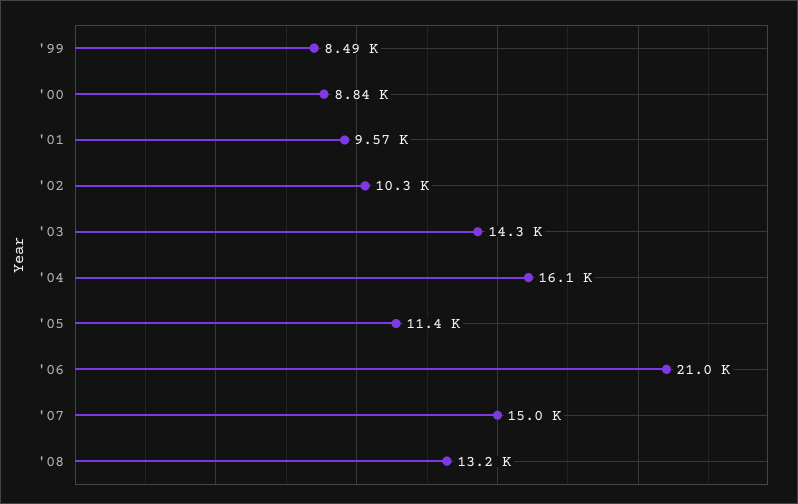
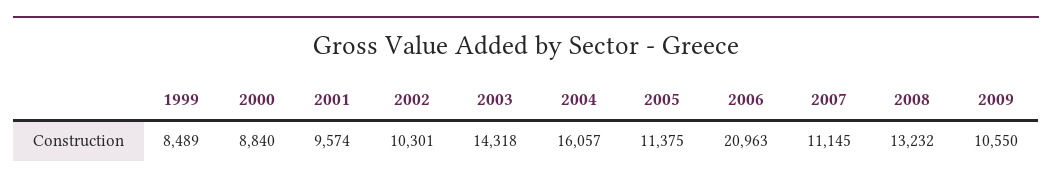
'07: 15000 -> 11145
2009: none -> 10550

